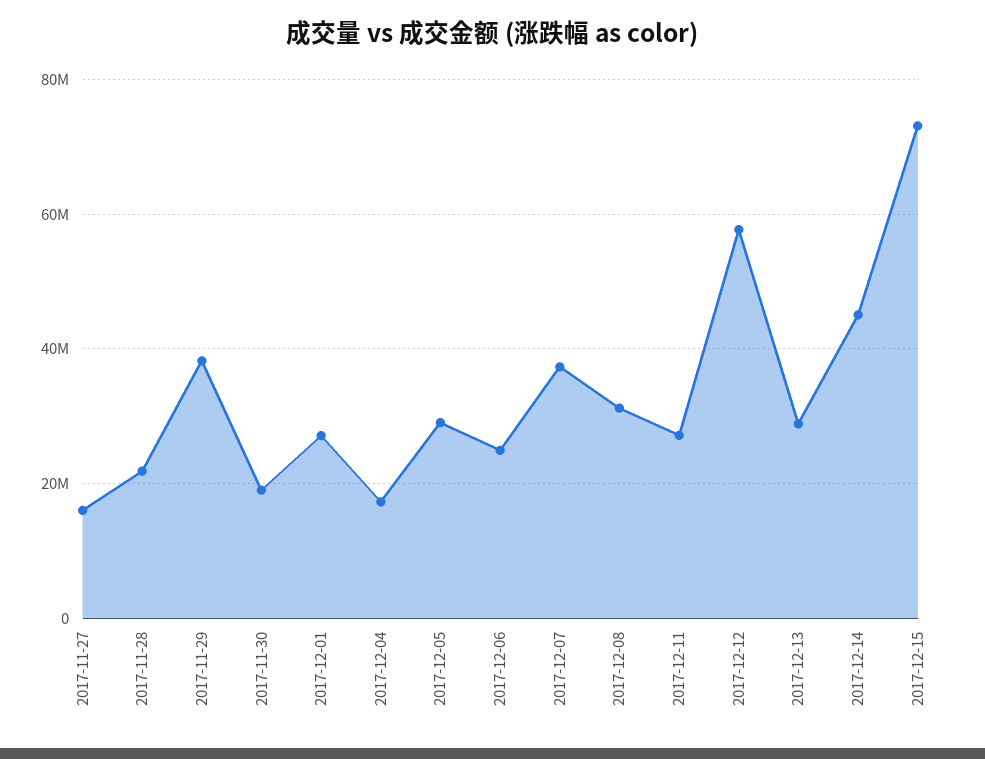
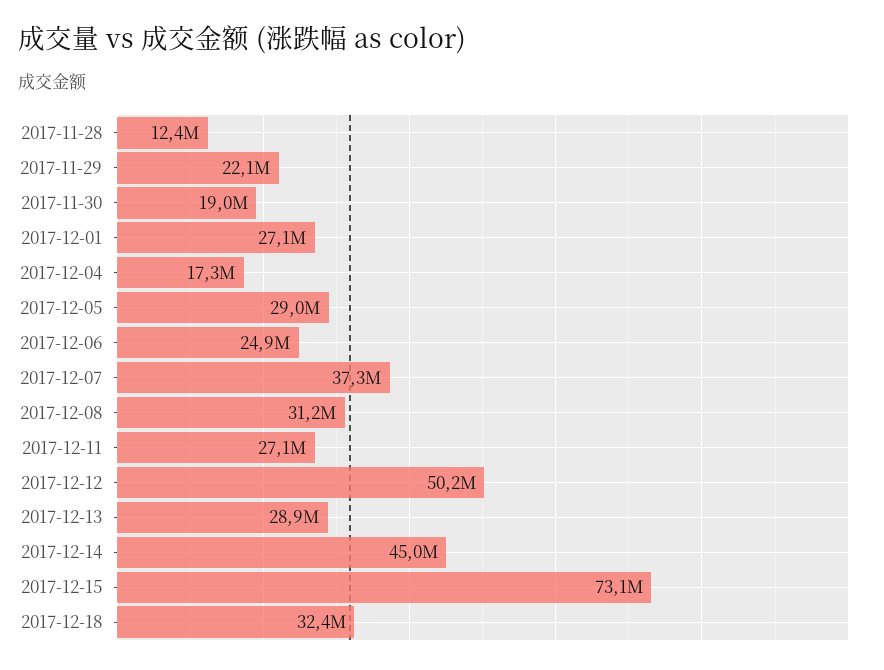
2017-11-27: 16000000 -> none
2017-11-28: 22000000 -> 12400000
2017-11-29: 38000000 -> 22100000
2017-12-12: 58000000 -> 50200000
2017-12-18: none -> 32400000

